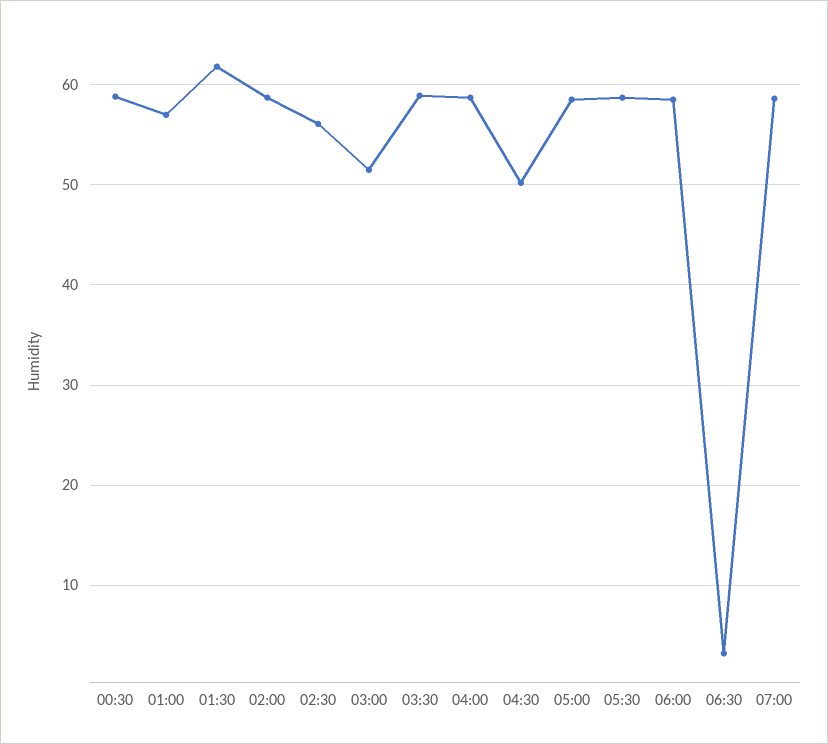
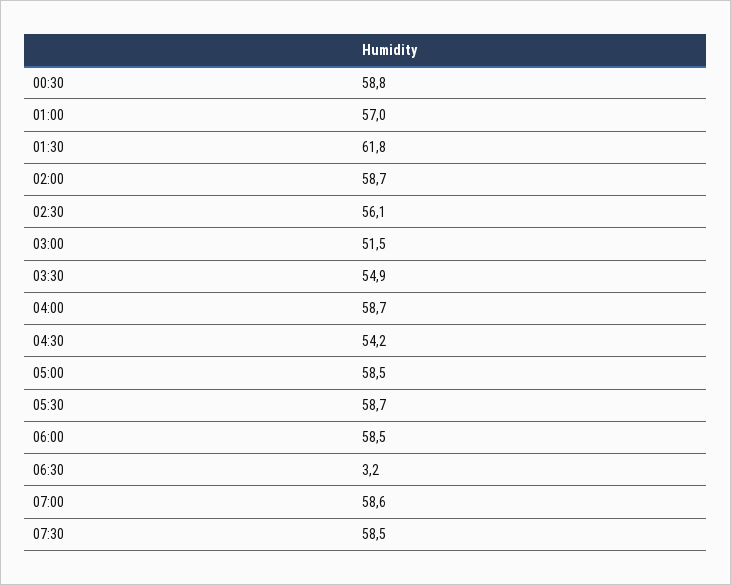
03:30: 59 -> 54.9
04:30: 50 -> 54.2
07:30: none -> 58.5

